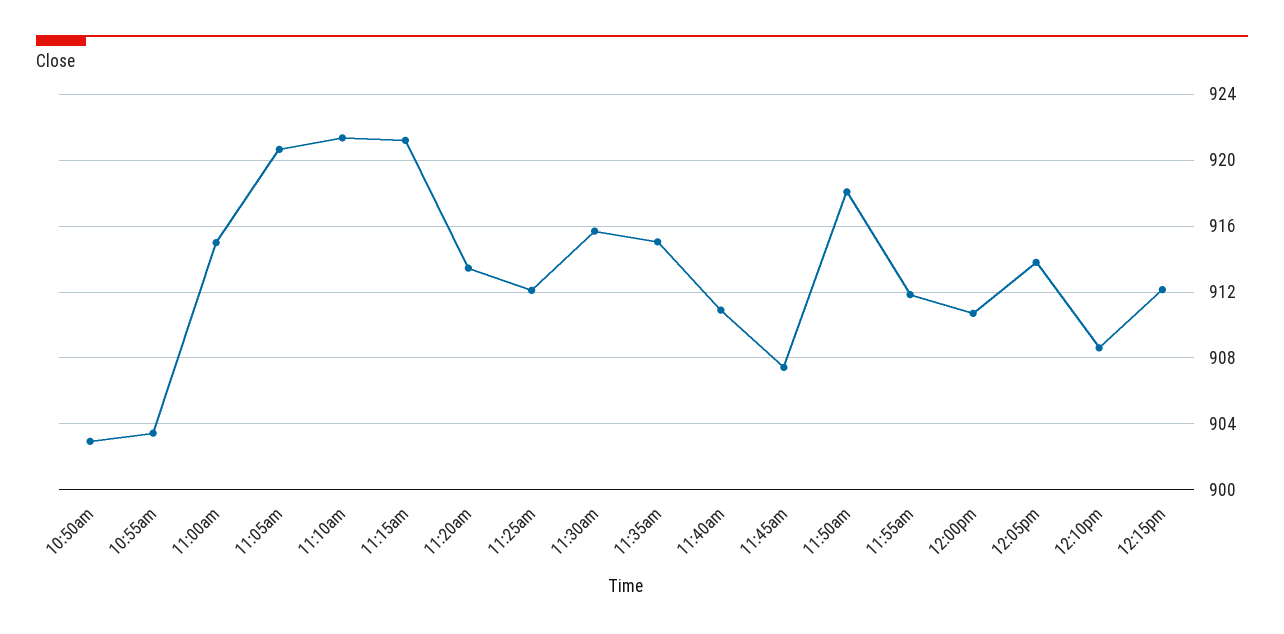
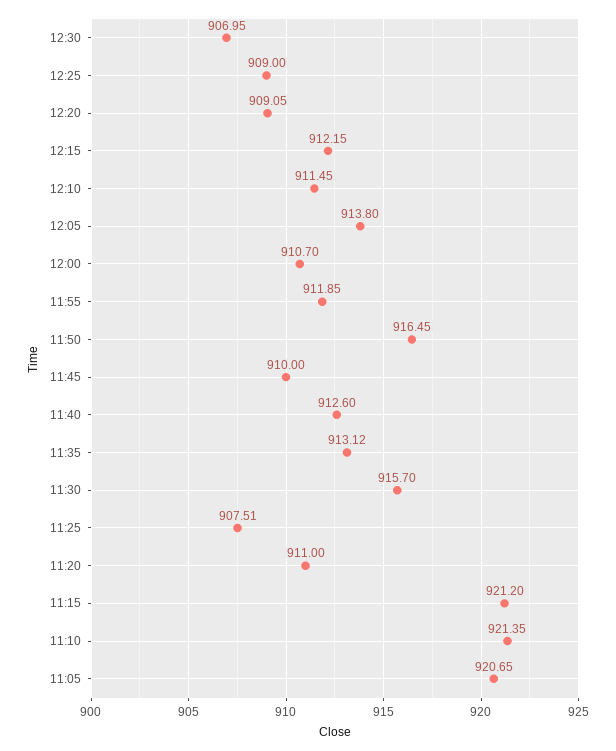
10:50am: 903 -> none
10:55am: 903.5 -> none
11:00am: 915 -> none
11:20am: 913.5 -> 911
11:25am: 912 -> 907.51
11:35am: 915 -> 913.12
11:40am: 911 -> 912.6
11:45am: 907.5 -> 910
11:50am: 918 -> 916.45
12:10pm: 908.5 -> 911.45
12:30: none -> 906.95
12:25: none -> 909
12:20: none -> 909.05

